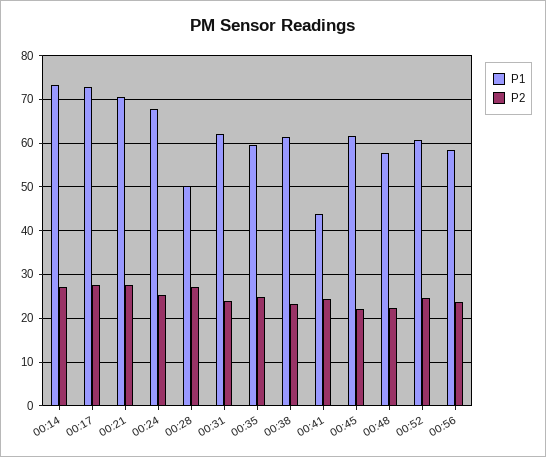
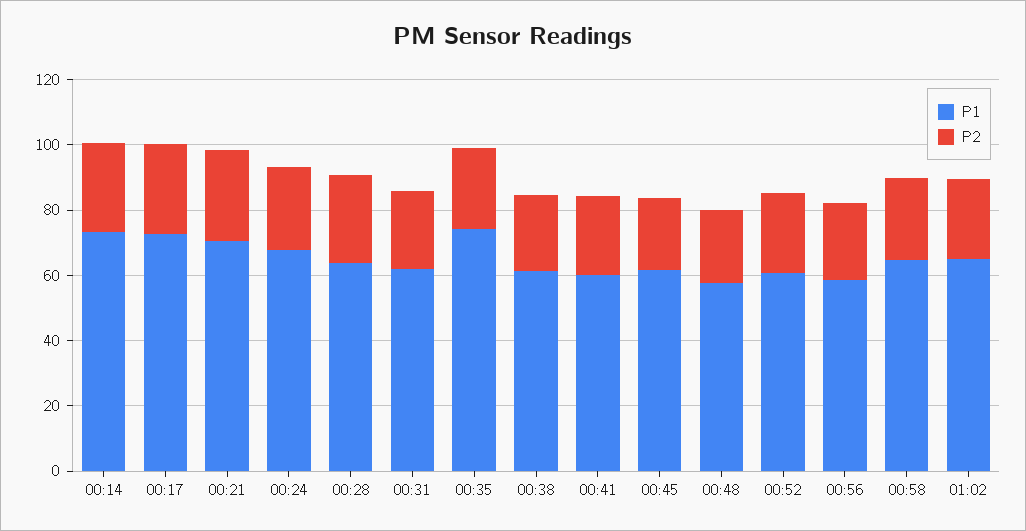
P1, 00:28: 50 -> 65
P1, 00:35: 60 -> 75
P1, 00:41: 44 -> 60
P1, 00:58: none -> 65
P2, 00:58: none -> 25
P1, 01:02: none -> 65
P2, 01:02: none -> 25

